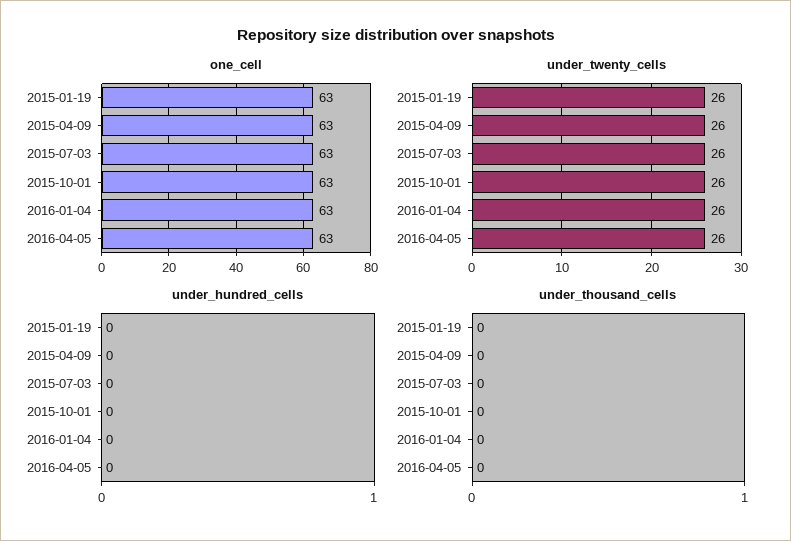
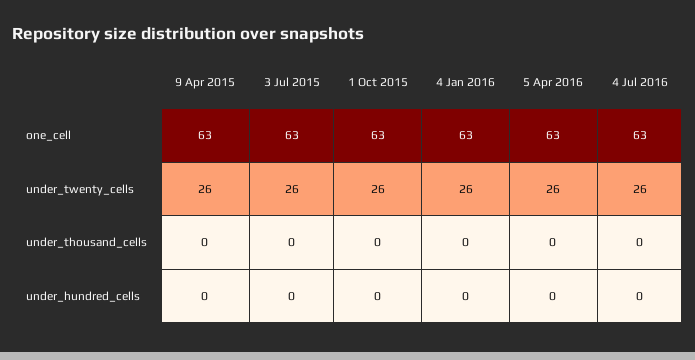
one_cell, 2015-01-19: 63 -> none
under_twenty_cells, 2015-01-19: 26 -> none
under_hundred_cells, 2015-01-19: 0 -> none
under_thousand_cells, 2015-01-19: 0 -> none
one_cell, 4 Jul 2016: none -> 63
under_twenty_cells, 4 Jul 2016: none -> 26
under_thousand_cells, 4 Jul 2016: none -> 0
under_hundred_cells, 4 Jul 2016: none -> 0

